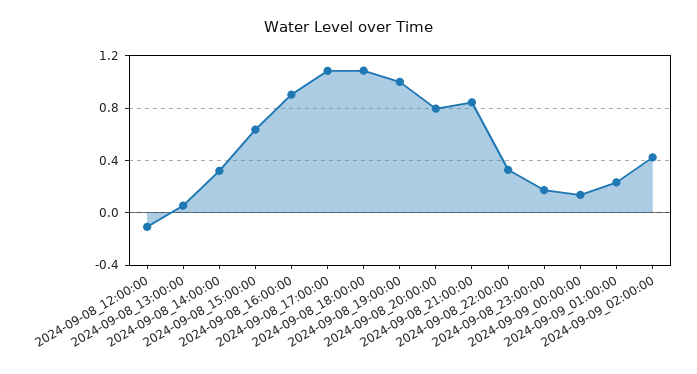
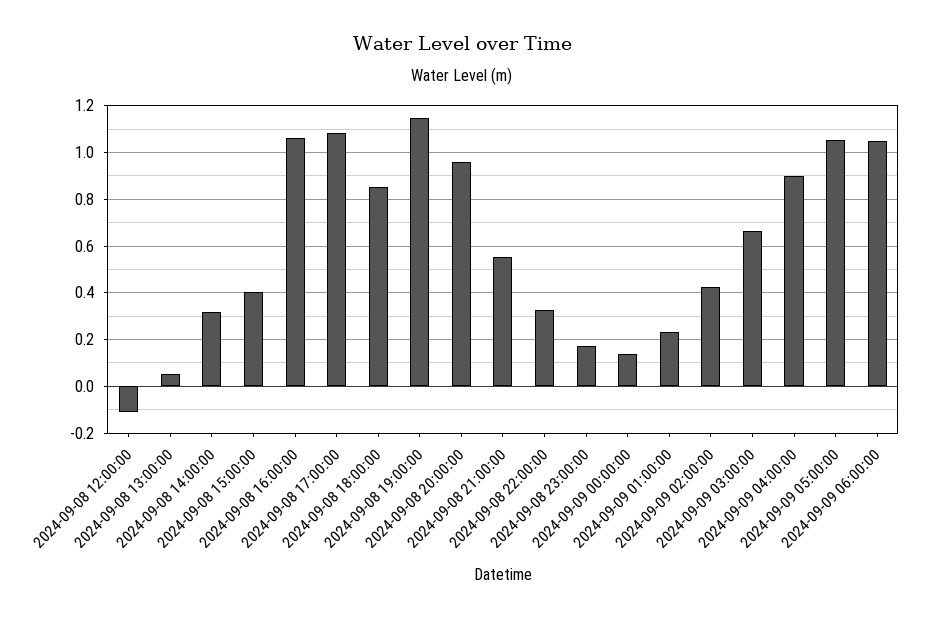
2024-09-08_15:00:00: 0.65 -> 0.4
2024-09-08_16:00:00: 0.9 -> 1.05
2024-09-08_18:00:00: 1.1 -> 0.85
2024-09-08_19:00:00: 1 -> 1.15
2024-09-08_20:00:00: 0.8 -> 0.95
2024-09-08_21:00:00: 0.85 -> 0.55
2024-09-09 03:00:00: none -> 0.65
2024-09-09 04:00:00: none -> 0.9
2024-09-09 05:00:00: none -> 1.05
2024-09-09 06:00:00: none -> 1.05

